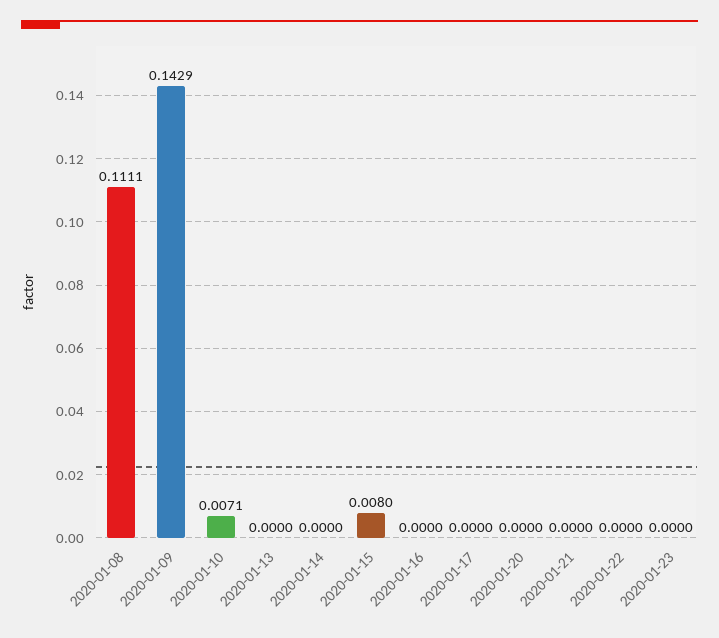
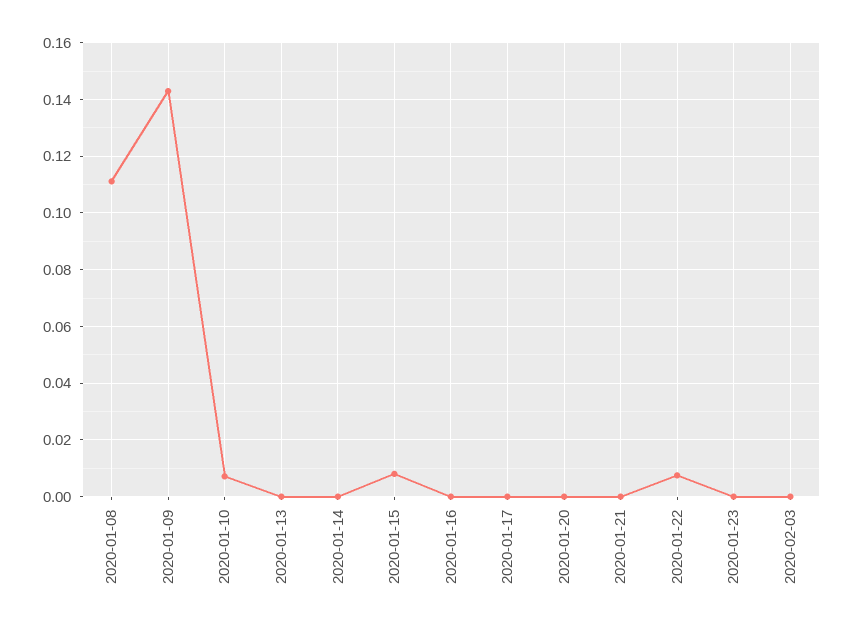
2020-01-22: 0 -> 0.0075
2020-02-03: none -> 0

